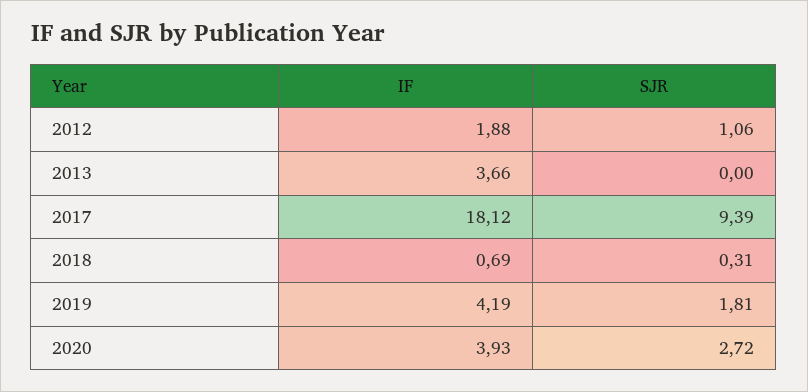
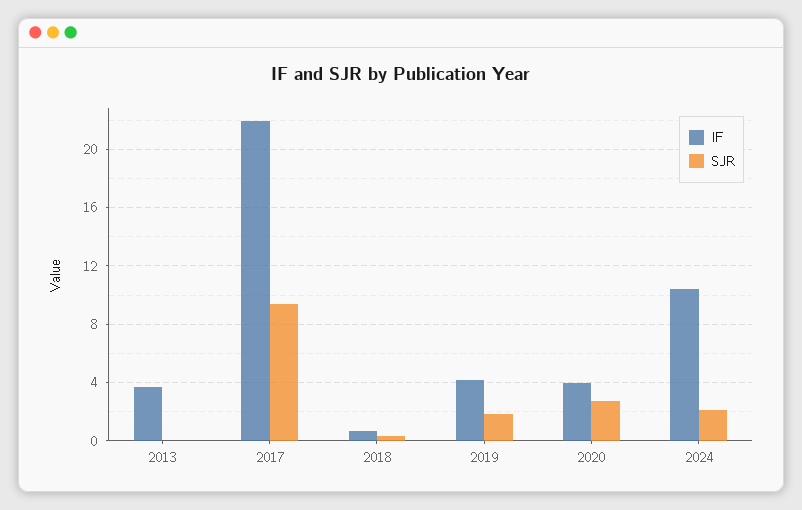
IF, 2012: 1.88 -> none
SJR, 2012: 1.06 -> none
IF, 2017: 18.12 -> 22
IF, 2024: none -> 10.5
SJR, 2024: none -> 2

